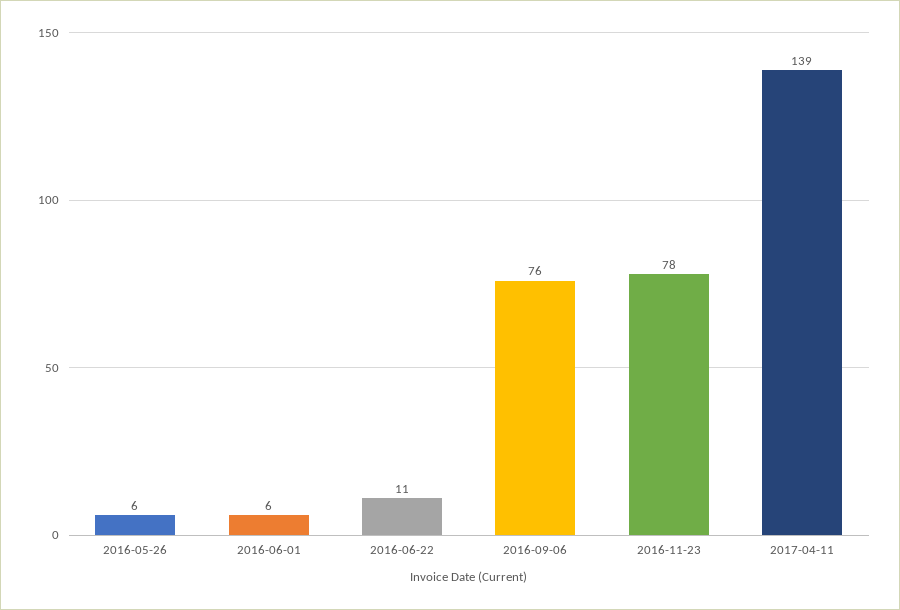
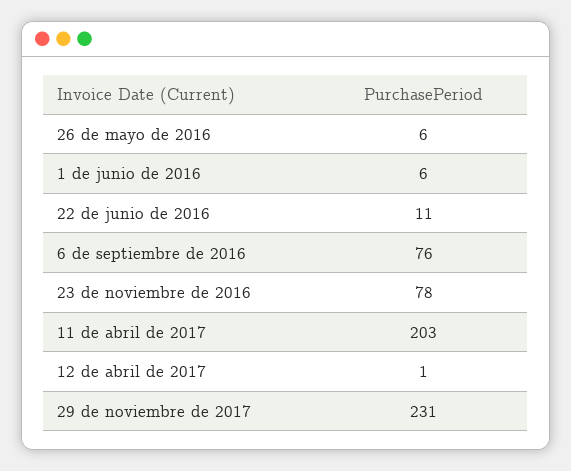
2017-04-11: 139 -> 203
12 de abril de 2017: none -> 1
29 de noviembre de 2017: none -> 231

